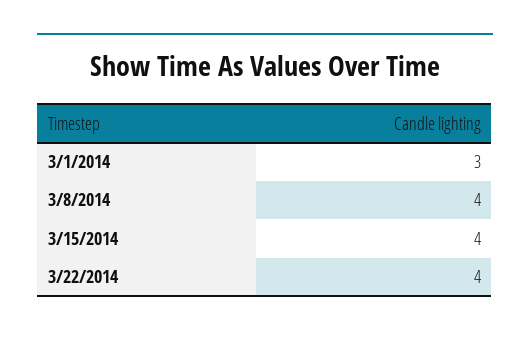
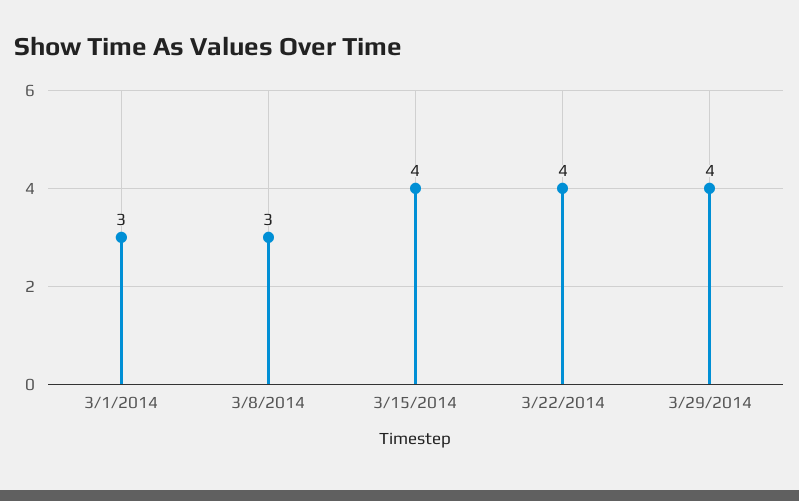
3/8/2014: 4 -> 3
3/29/2014: none -> 4

